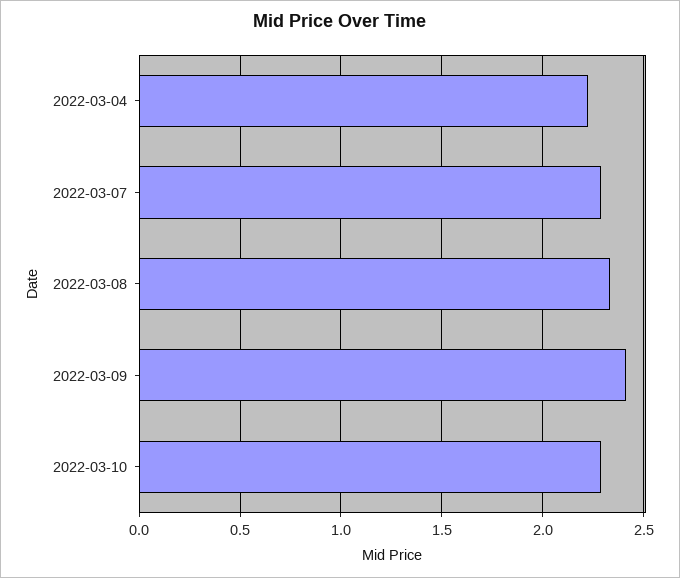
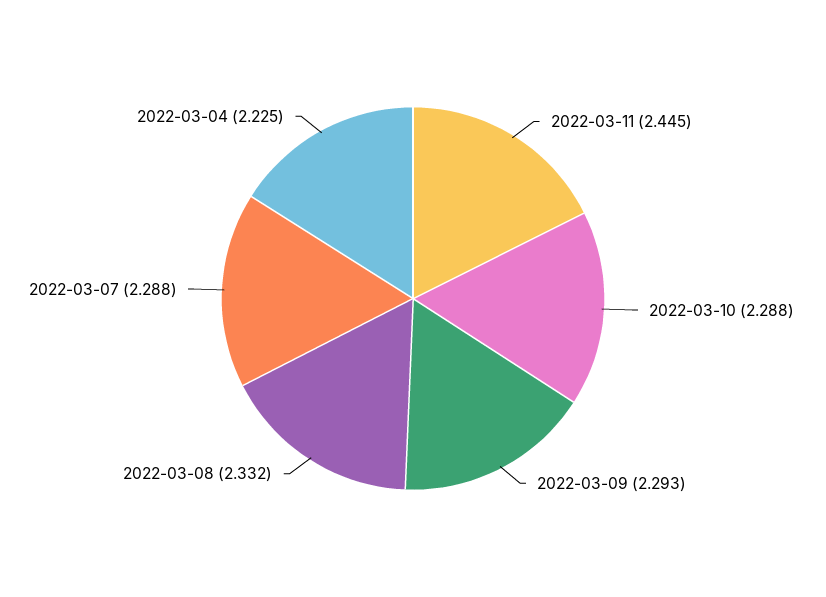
2022-03-09: 2.4 -> 2.293
2022-03-11: none -> 2.445

